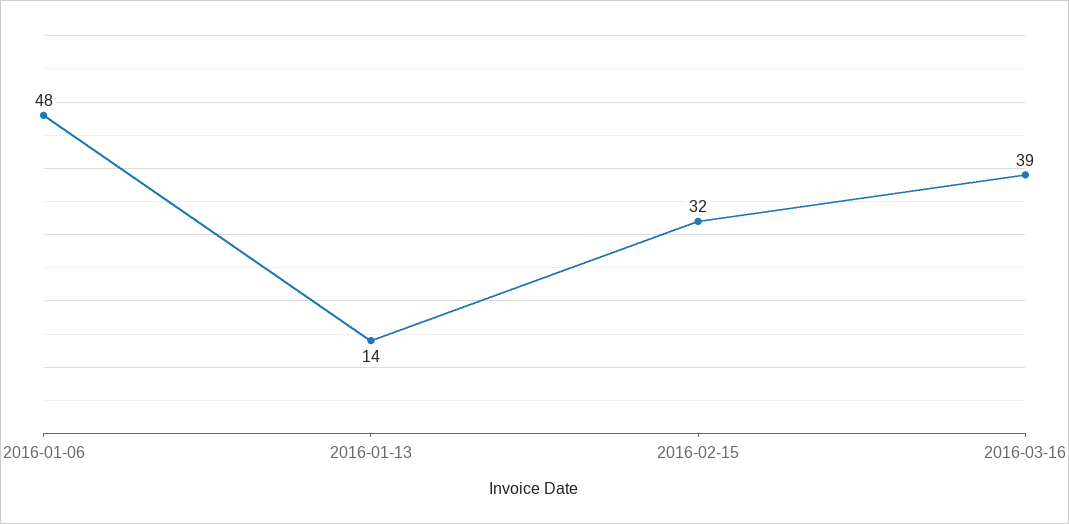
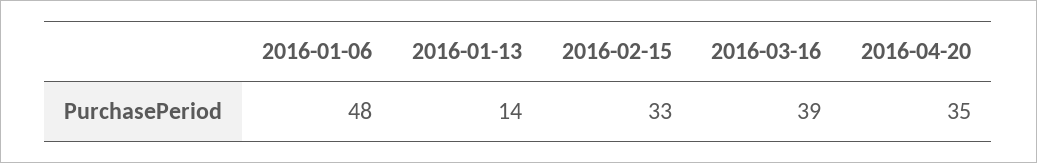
2016-02-15: 32 -> 33
2016-04-20: none -> 35

